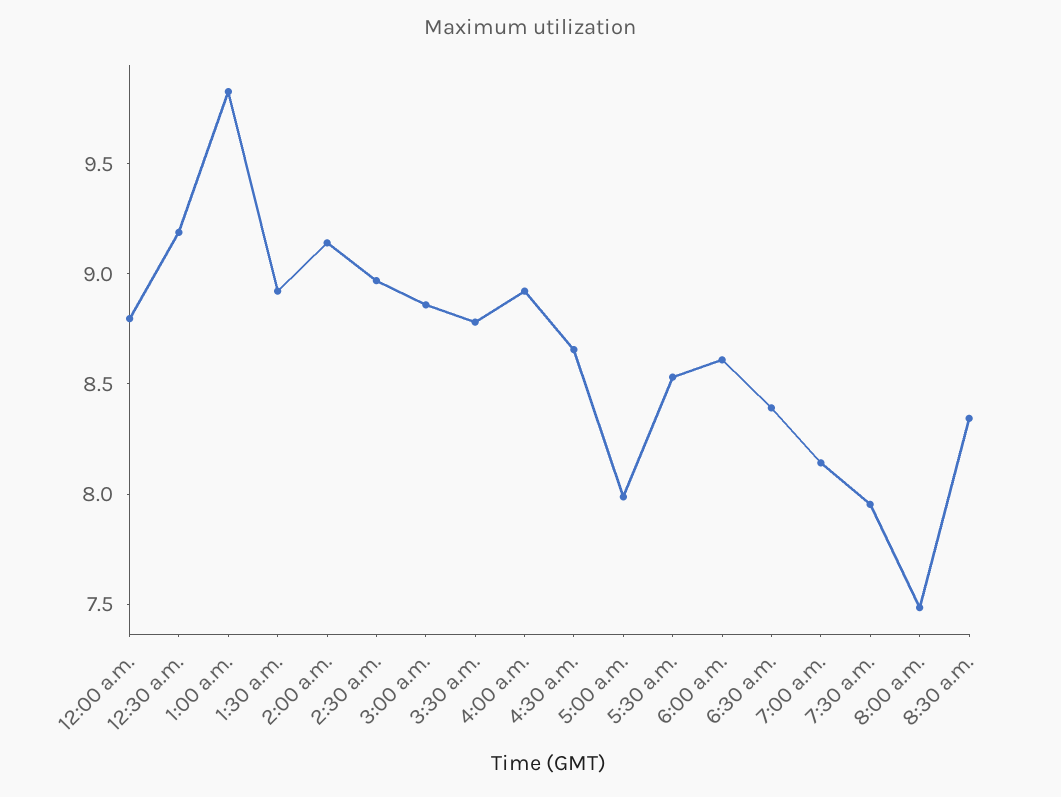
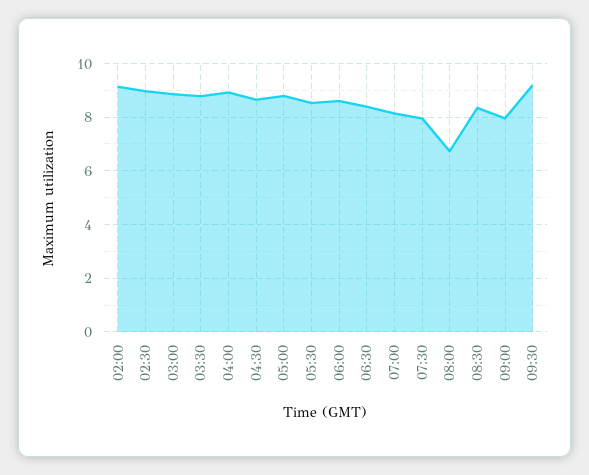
12:00 a.m.: 8.8 -> none
12:30 a.m.: 9.2 -> none
1:00 a.m.: 9.8 -> none
1:30 a.m.: 8.9 -> none
5:00 a.m.: 8 -> 8.75
8:00 a.m.: 7.5 -> 6.75
09:00: none -> 8
09:30: none -> 9.25

